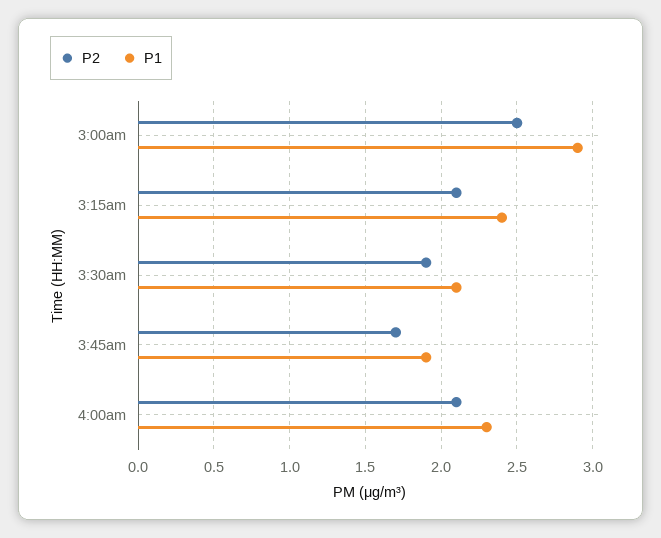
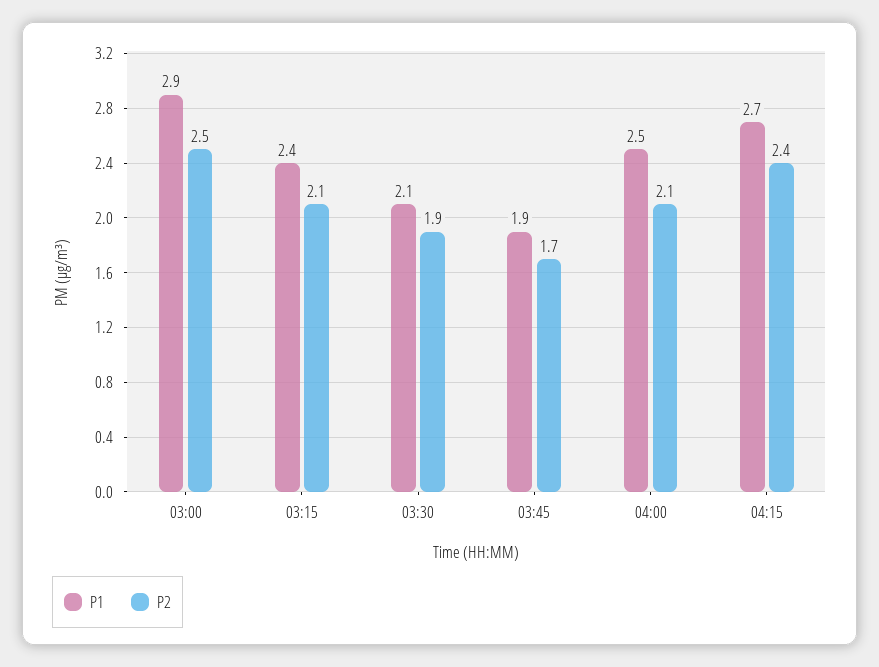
P1, 4:00am: 2.3 -> 2.5
P1, 04:15: none -> 2.7
P2, 04:15: none -> 2.4

